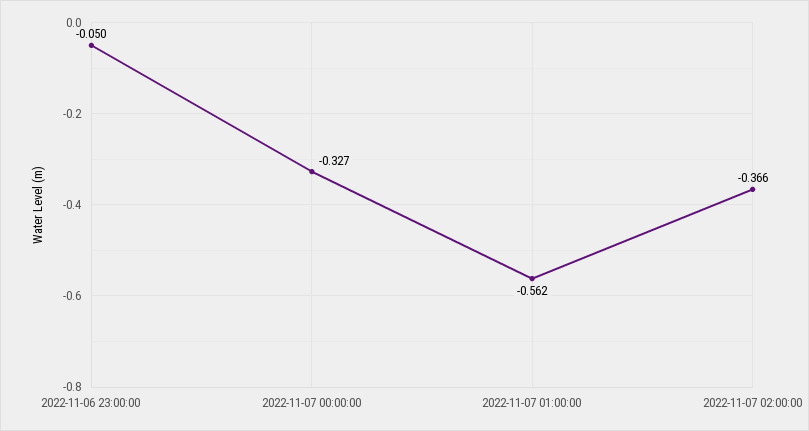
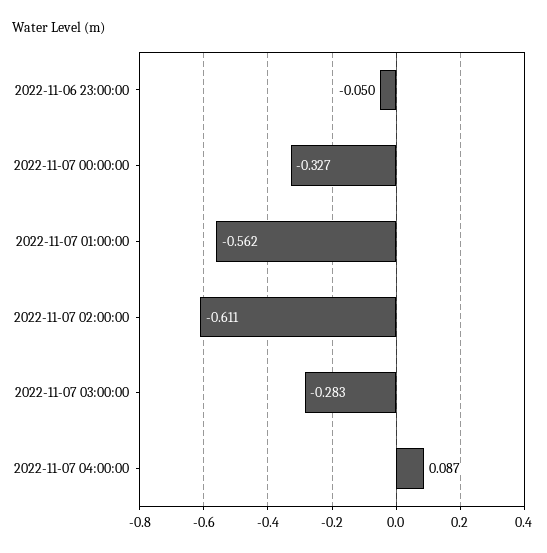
2022-11-07 02:00:00: -0.366 -> -0.611
2022-11-07 03:00:00: none -> -0.283
2022-11-07 04:00:00: none -> 0.087

